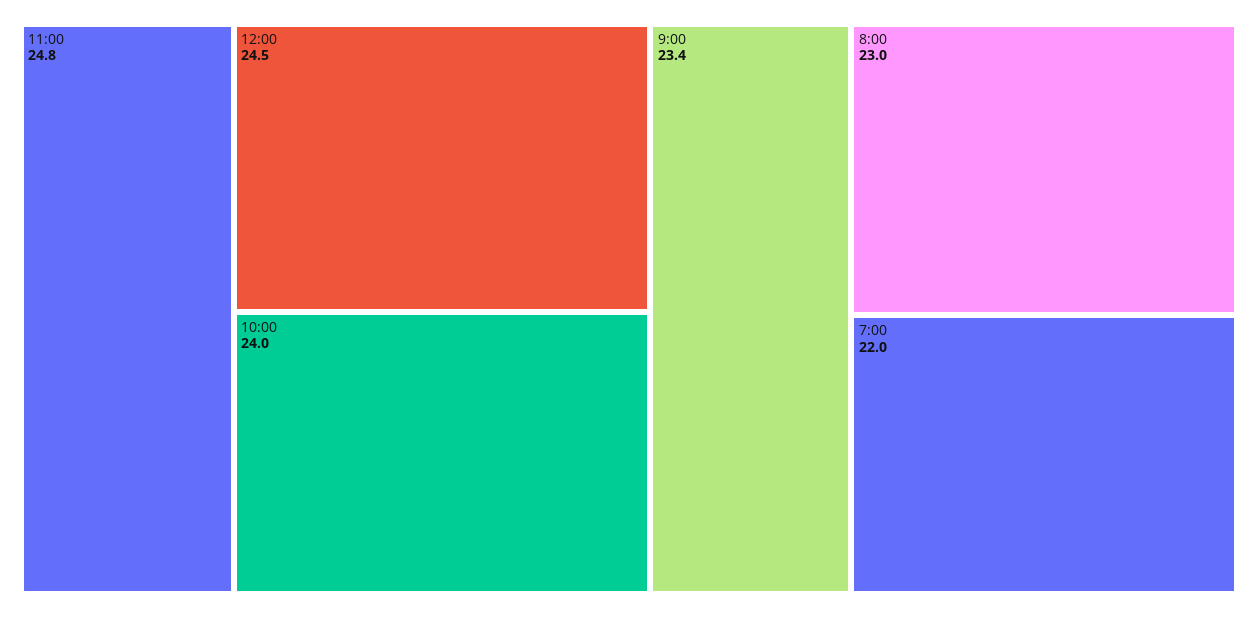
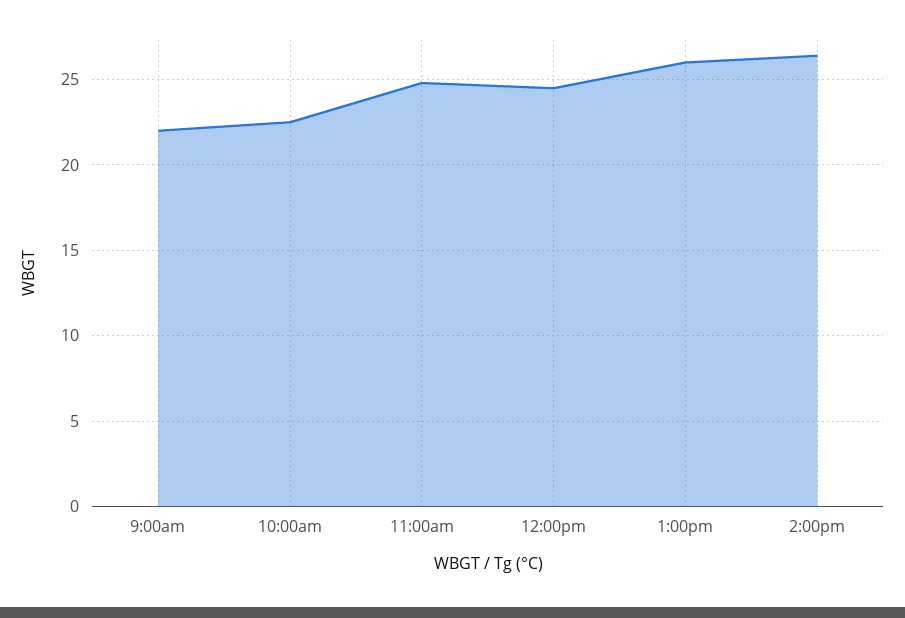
10:00: 24 -> 22.5
9:00: 23.4 -> 22
8:00: 23 -> none
7:00: 22 -> none
1:00pm: none -> 26
2:00pm: none -> 26.5

